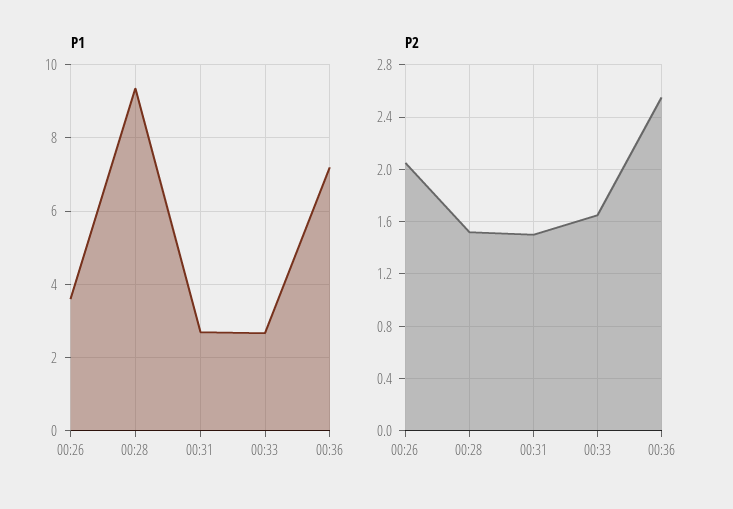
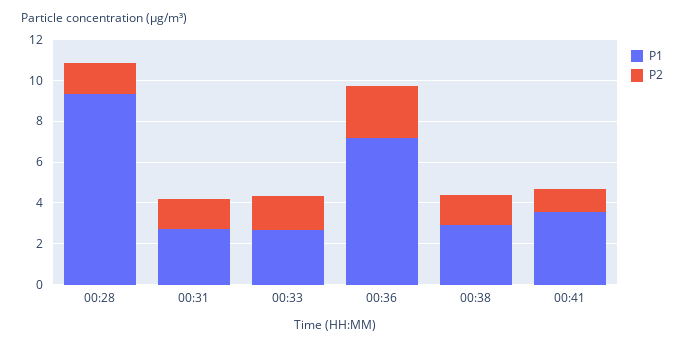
P1, 00:26: 3.6 -> none
P2, 00:26: 2.05 -> none
P1, 00:38: none -> 3
P2, 00:38: none -> 1.5
P1, 00:41: none -> 3.5
P2, 00:41: none -> 1

